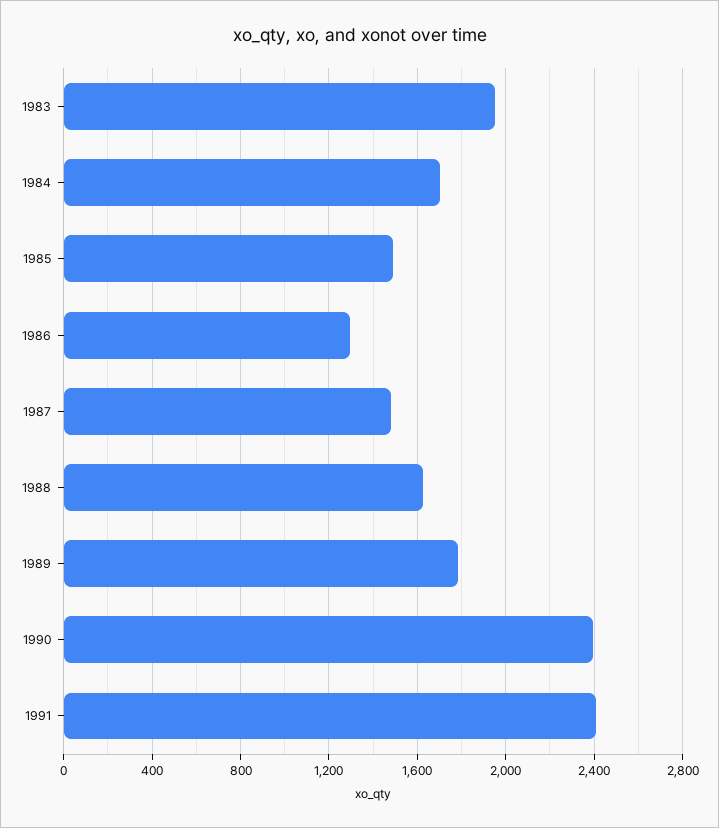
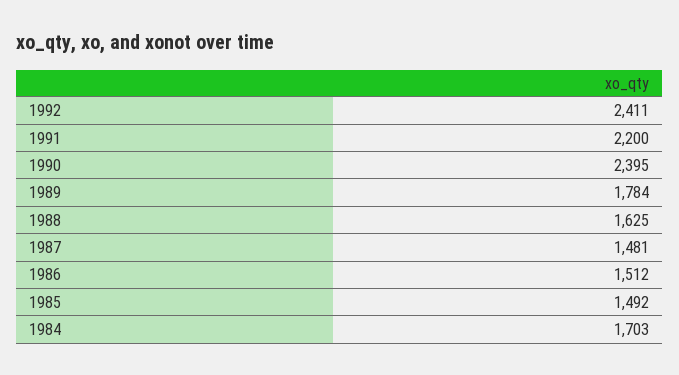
1983: 1950 -> none
1986: 1300 -> 1512
1991: 2400 -> 2200
1992: none -> 2411

